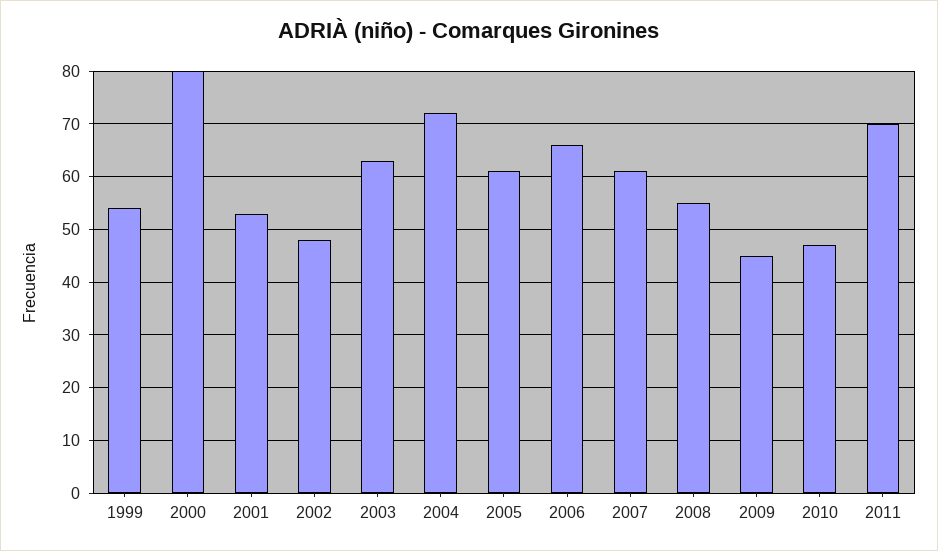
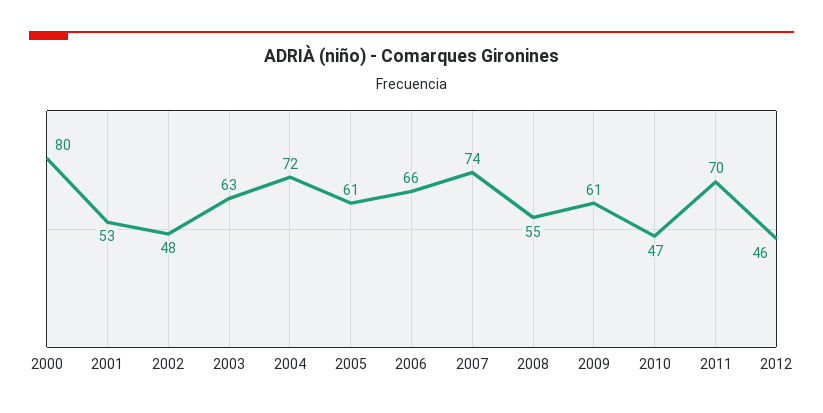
1999: 55 -> none
2007: 60 -> 74
2009: 45 -> 61
2012: none -> 46

